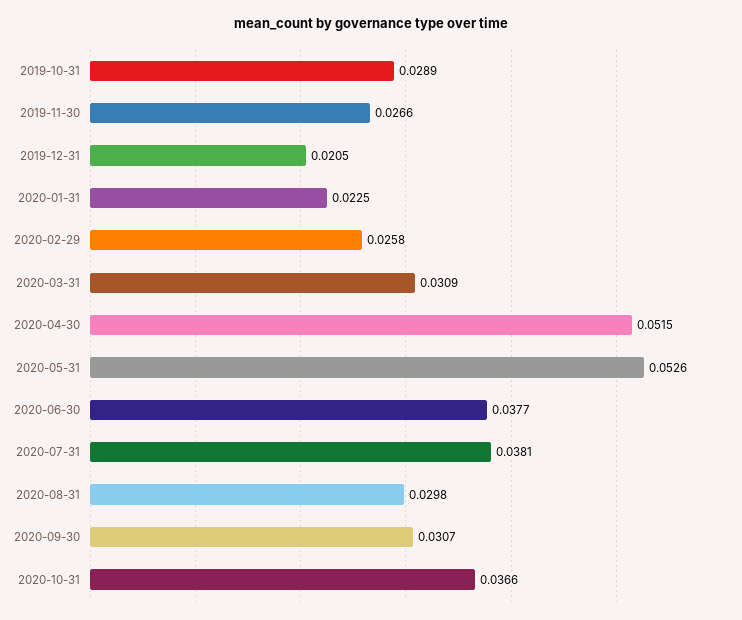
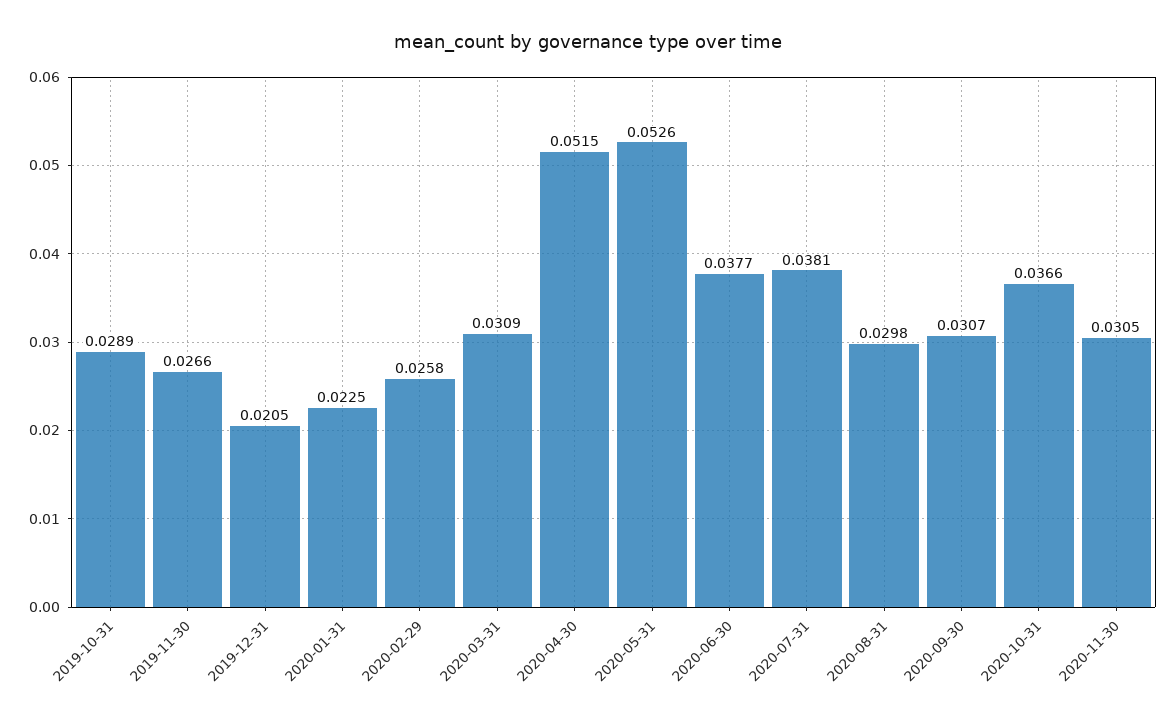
2020-11-30: none -> 0.0305

